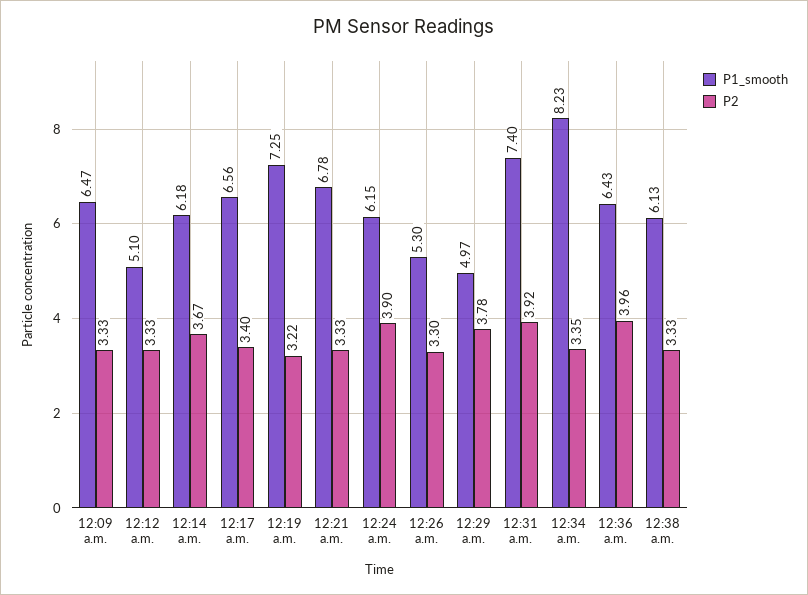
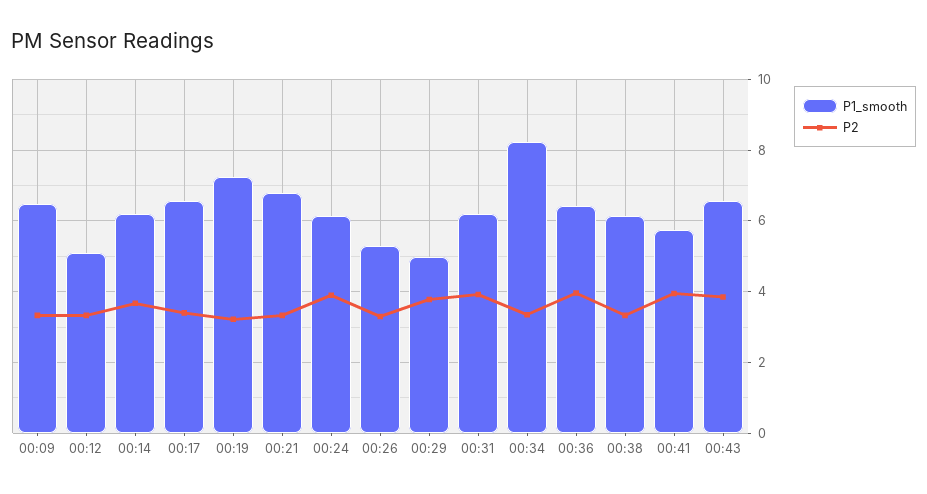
P1_smooth, 12:31 a.m.: 7.4 -> 6.2
P1_smooth, 00:41: none -> 5.8
P2, 00:41: none -> 4
P1_smooth, 00:43: none -> 6.6
P2, 00:43: none -> 3.8

